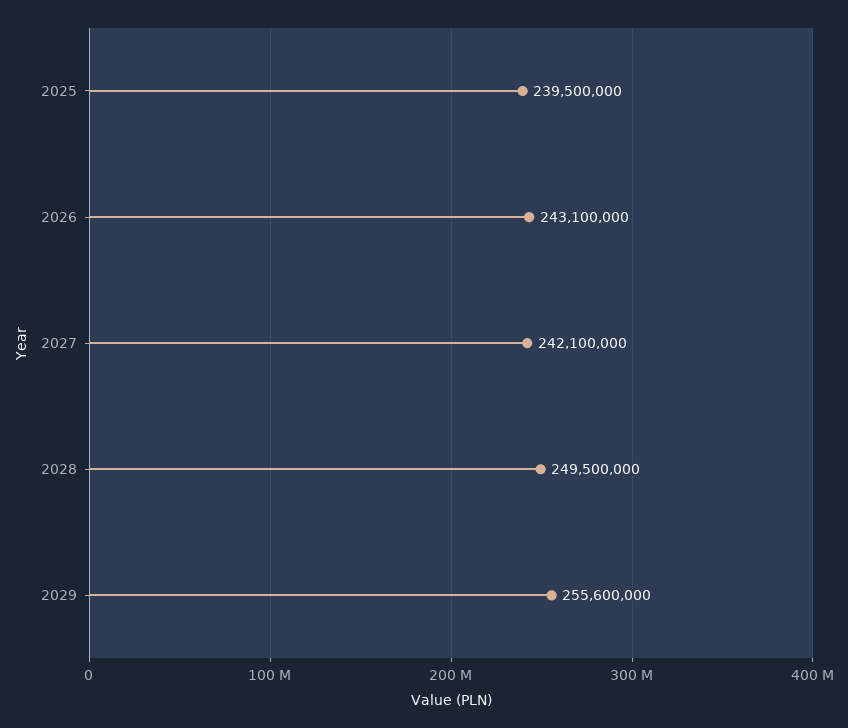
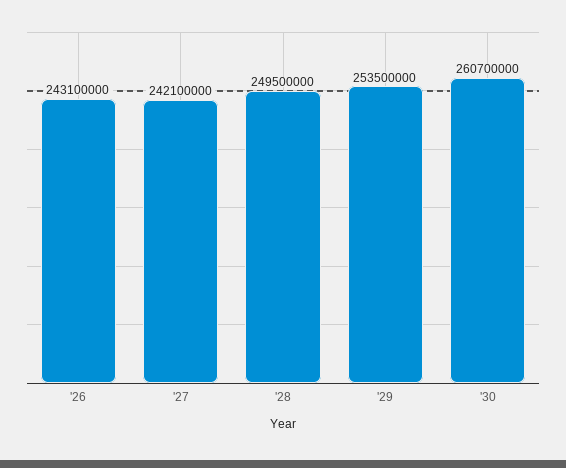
2025: 239500000 -> none
2029: 255600000 -> 253500000
'30: none -> 260700000

